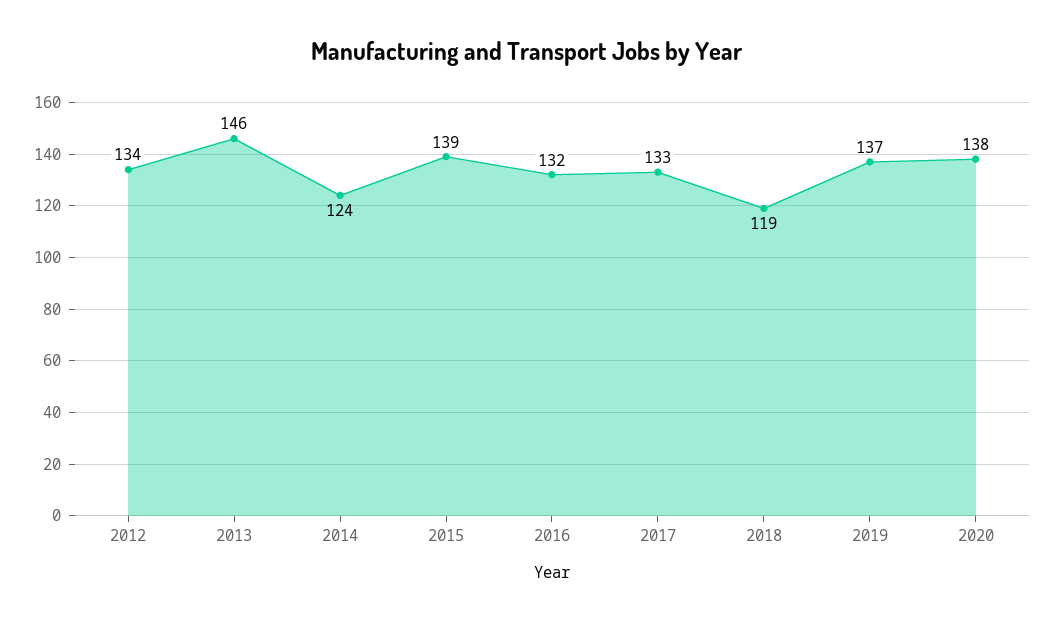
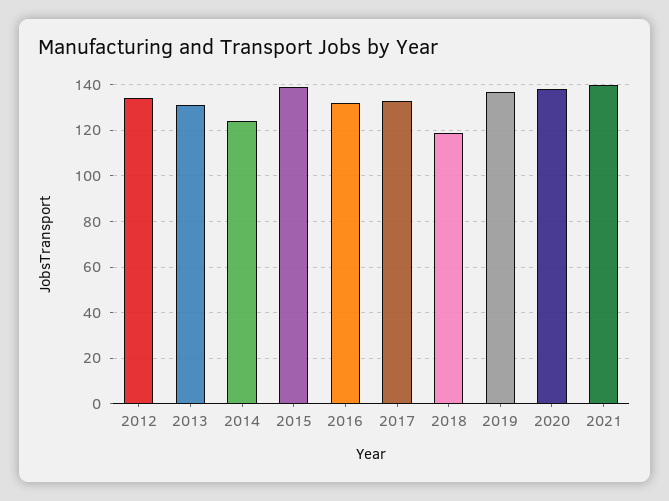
2013: 146 -> 130
2021: none -> 140

